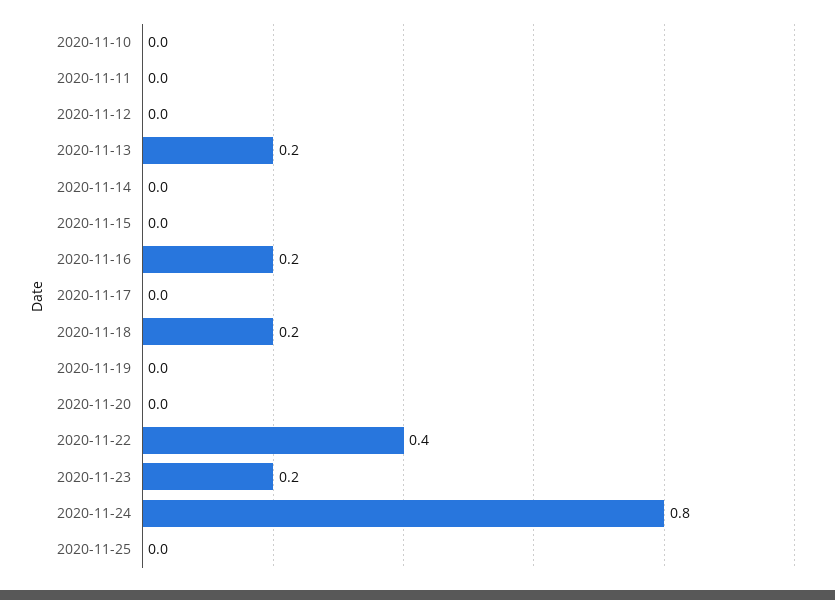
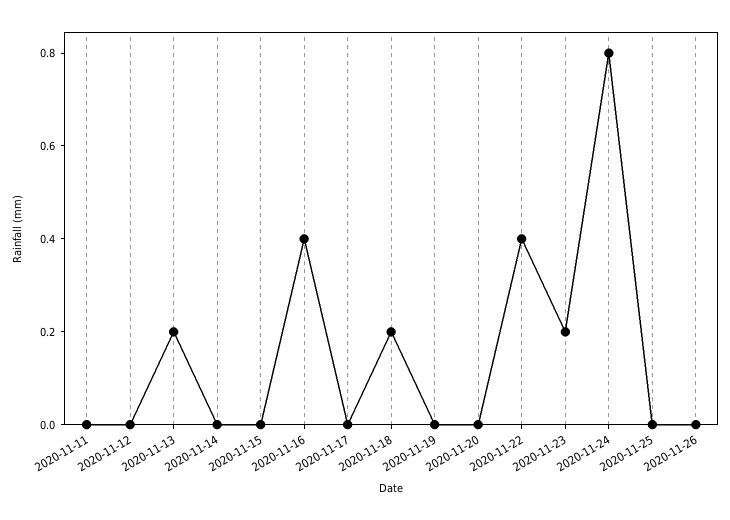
2020-11-10: 0 -> none
2020-11-16: 0.2 -> 0.4
2020-11-26: none -> 0

